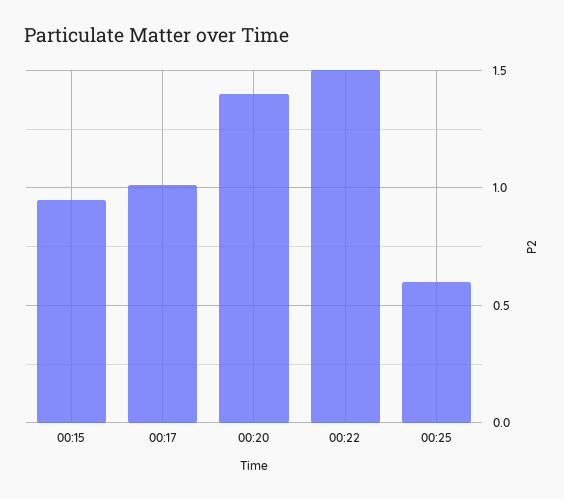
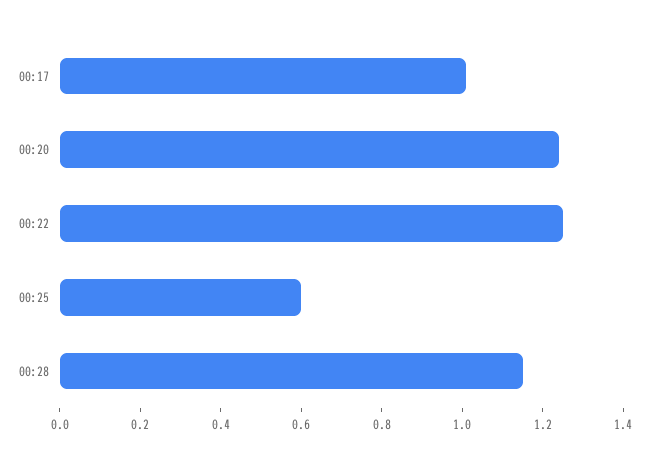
00:15: 0.95 -> none
00:20: 1.4 -> 1.25
00:22: 1.5 -> 1.25
00:28: none -> 1.15

